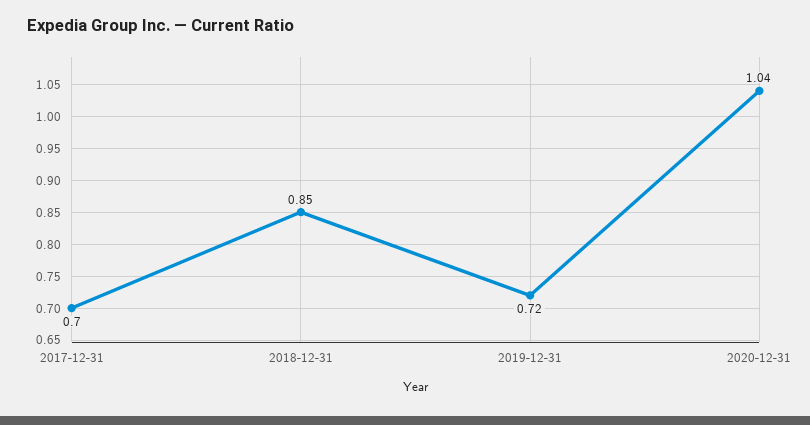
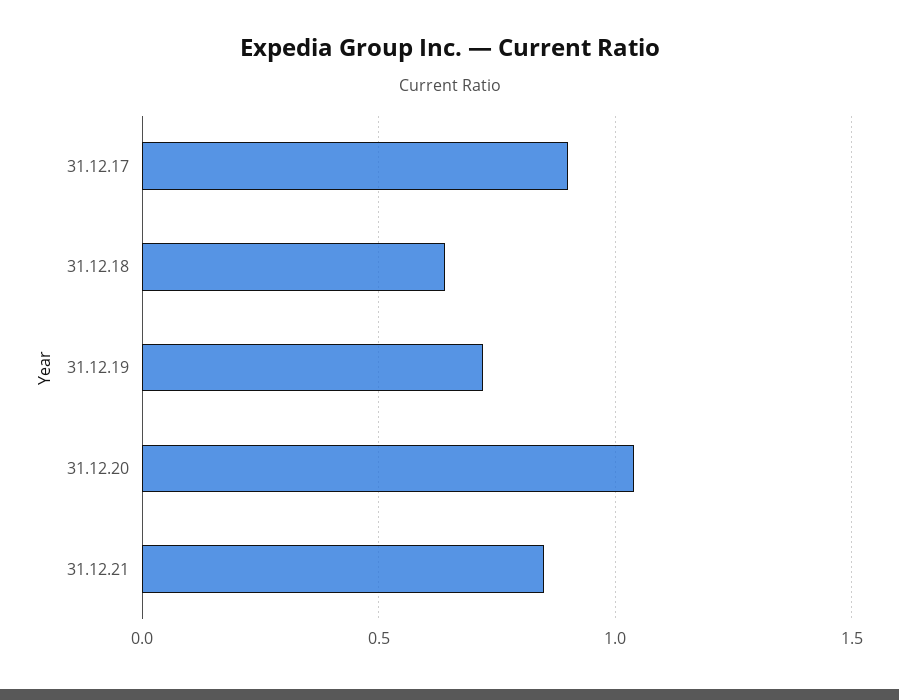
2017-12-31: 0.7 -> 0.9
2018-12-31: 0.85 -> 0.65
31.12.21: none -> 0.85

